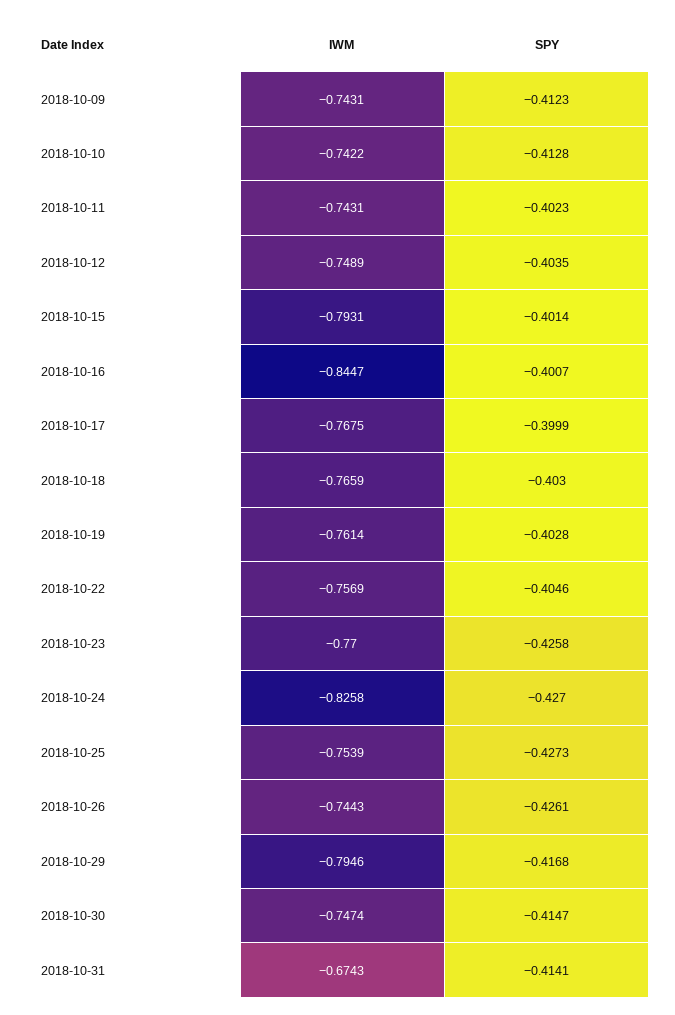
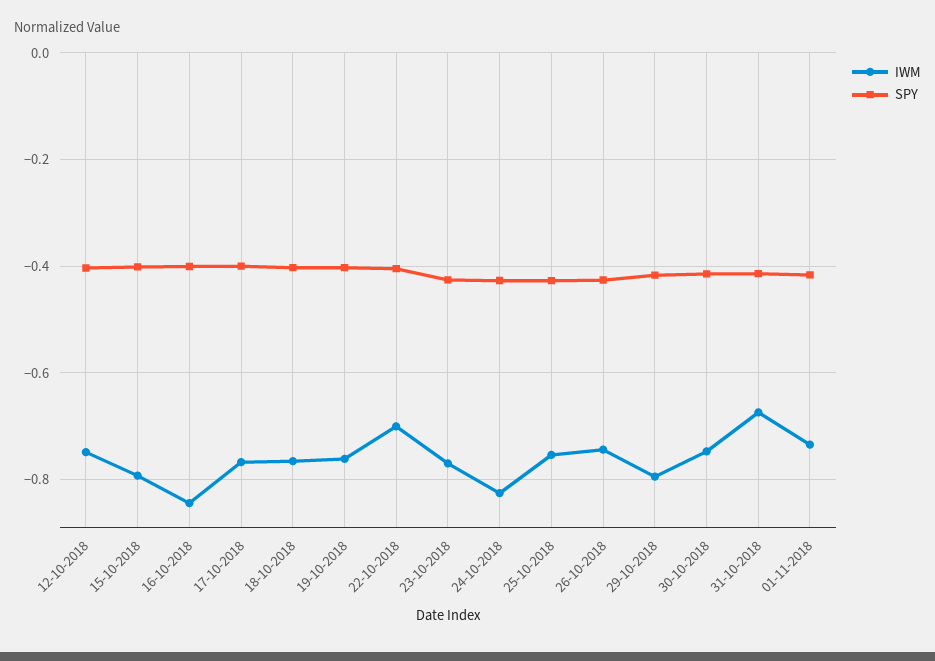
IWM, 2018-10-09: -0.7431 -> none
SPY, 2018-10-09: -0.4123 -> none
IWM, 2018-10-10: -0.7422 -> none
SPY, 2018-10-10: -0.4128 -> none
IWM, 2018-10-11: -0.7431 -> none
SPY, 2018-10-11: -0.4023 -> none
IWM, 2018-10-22: -0.7569 -> -0.7
IWM, 01-11-2018: none -> -0.74
SPY, 01-11-2018: none -> -0.42

